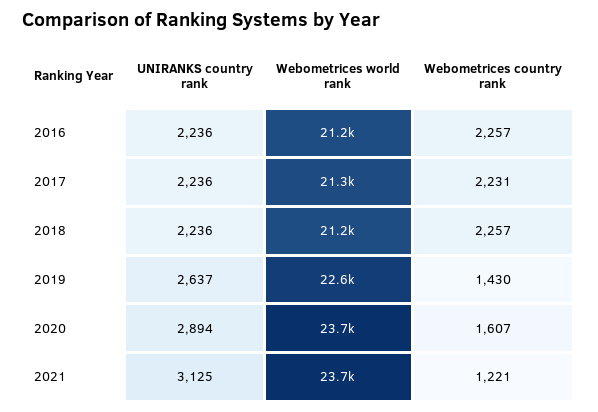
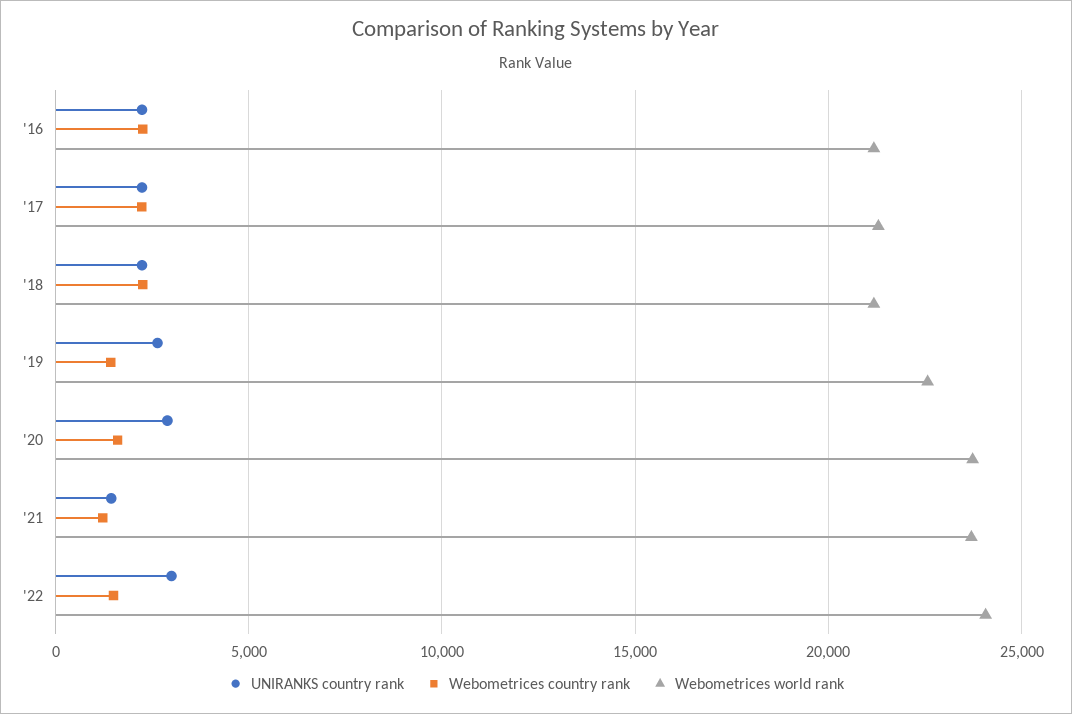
UNIRANKS country rank, 2021: 3125 -> 1500
UNIRANKS country rank, '22: none -> 3000
Webometrices country rank, '22: none -> 1500
Webometrices world rank, '22: none -> 24000

